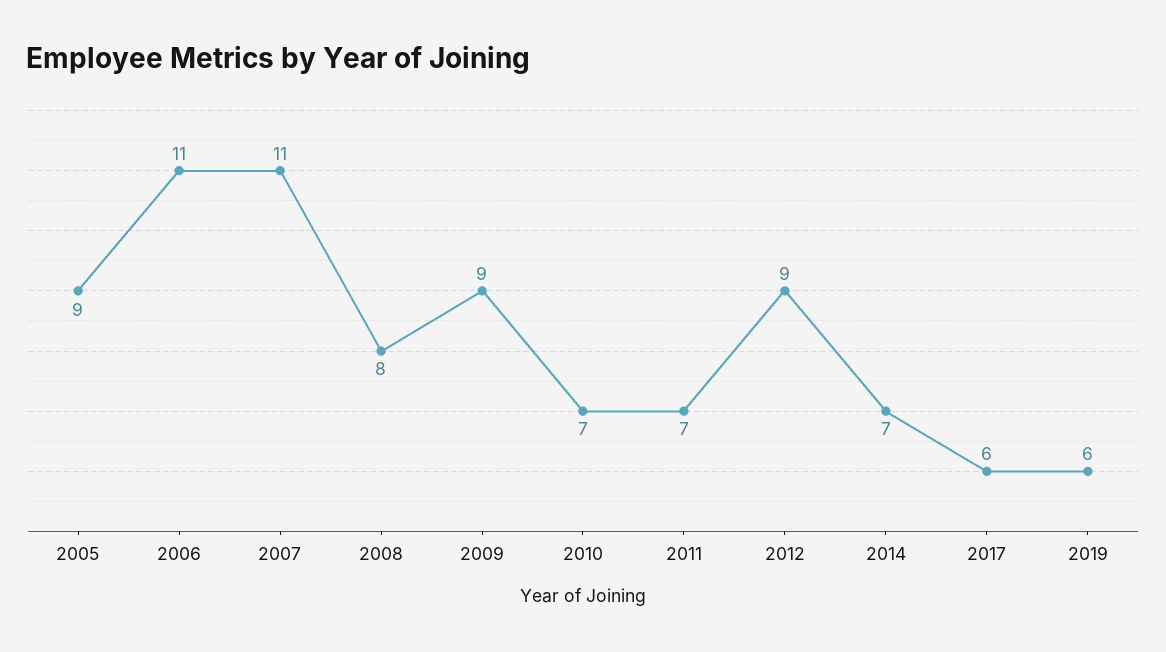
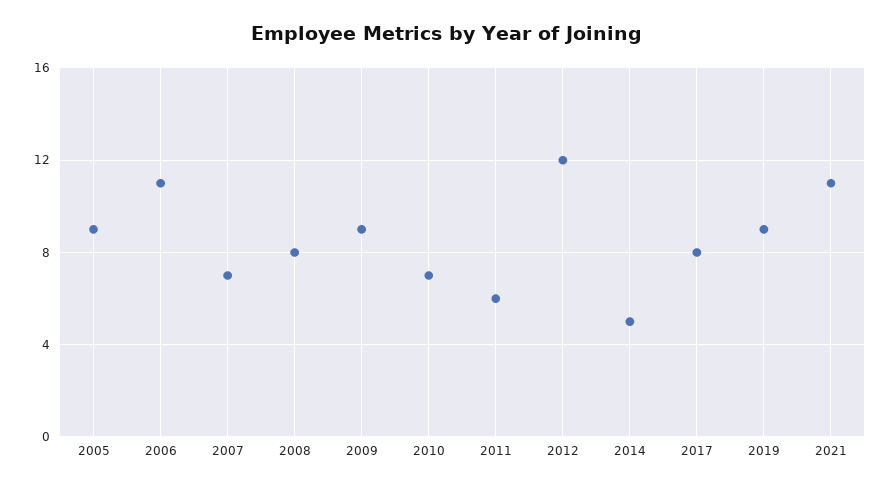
2007: 11 -> 7
2011: 7 -> 6
2012: 9 -> 12
2014: 7 -> 5
2017: 6 -> 8
2019: 6 -> 9
2021: none -> 11

